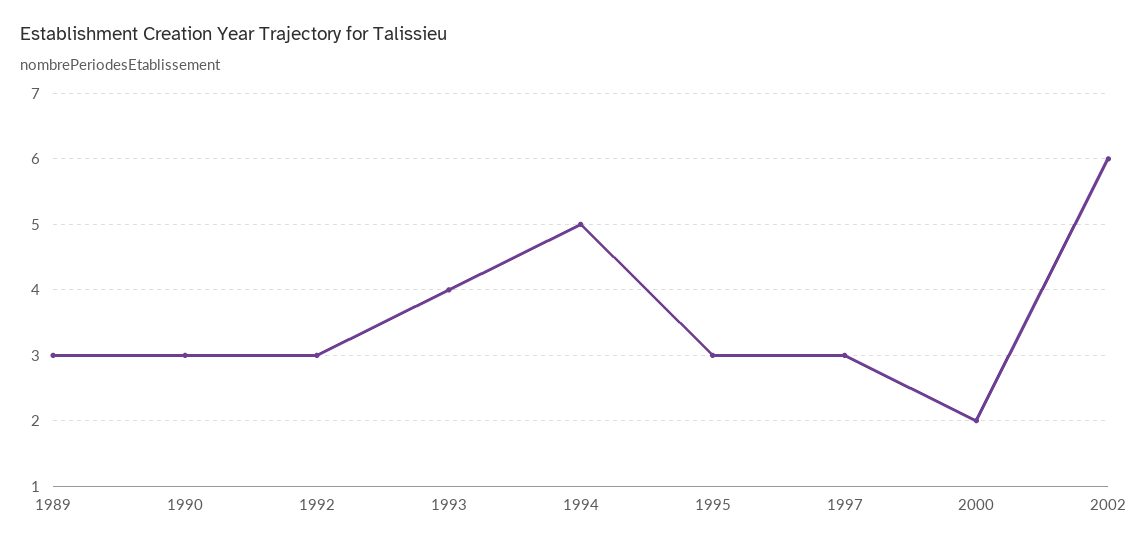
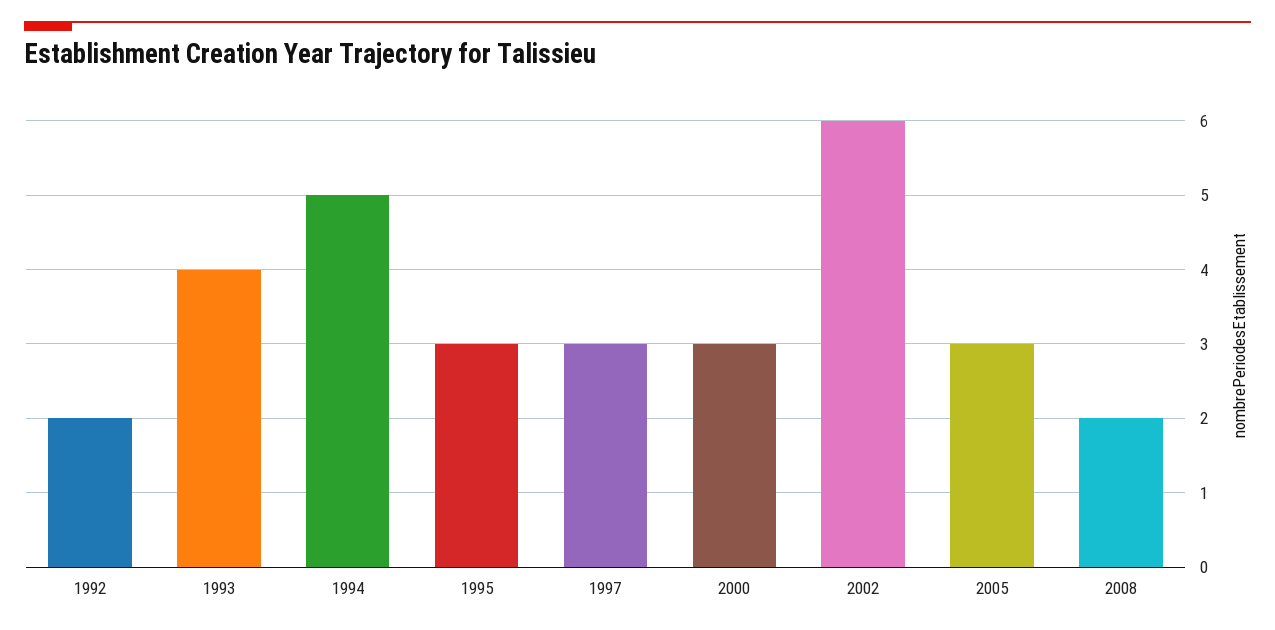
1989: 3 -> none
1990: 3 -> none
1992: 3 -> 2
2000: 2 -> 3
2005: none -> 3
2008: none -> 2

